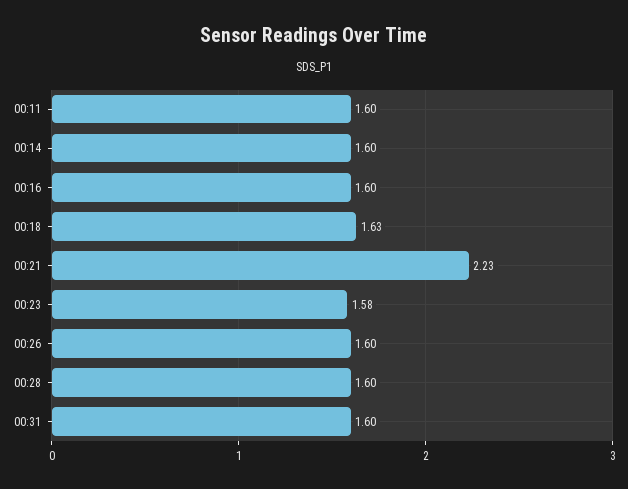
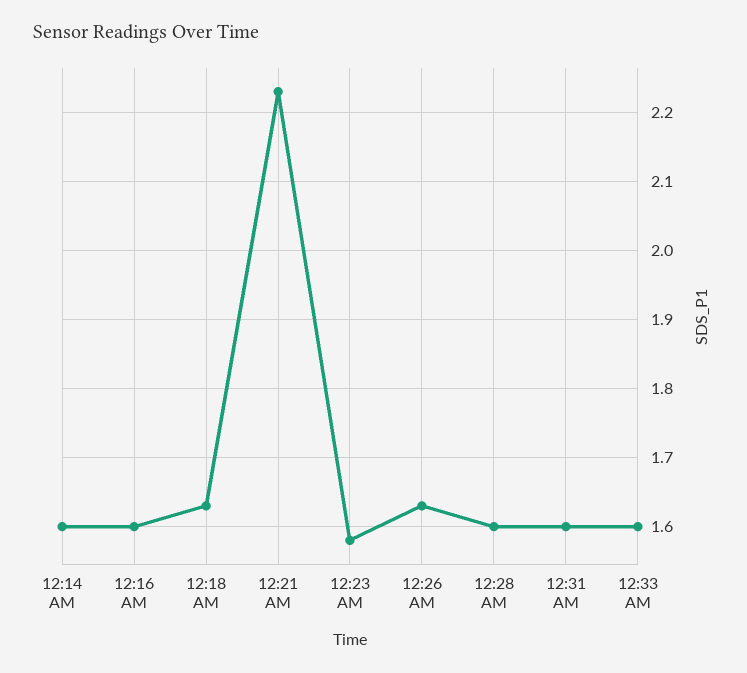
00:11: 1.6 -> none
00:26: 1.6 -> 1.63
12:33 AM: none -> 1.6

